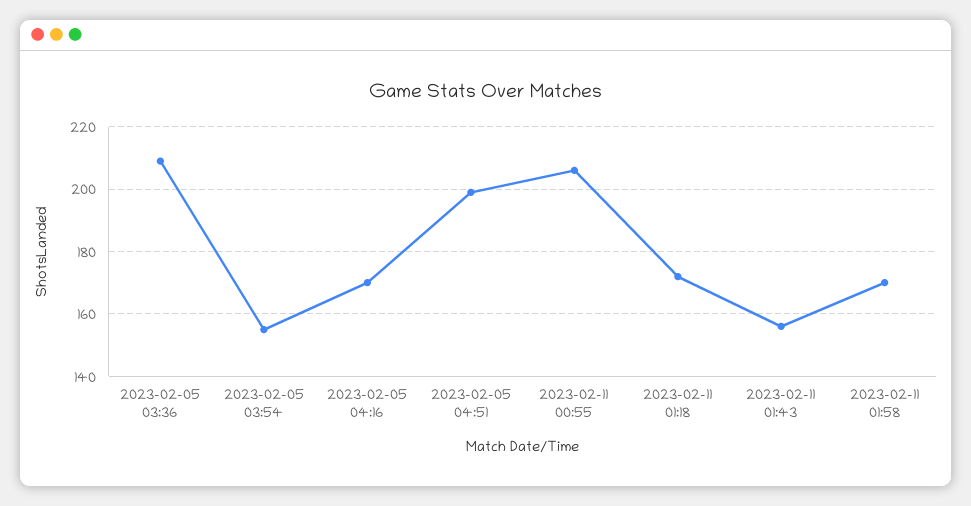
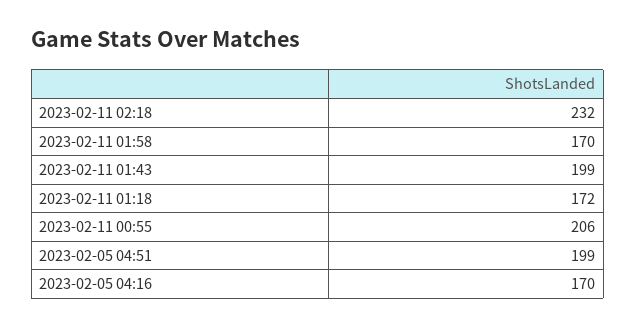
2023-02-05 03:36: 210 -> none
2023-02-05 03:54: 155 -> none
2023-02-11 01:43: 155 -> 199
2023-02-11 02:18: none -> 232

